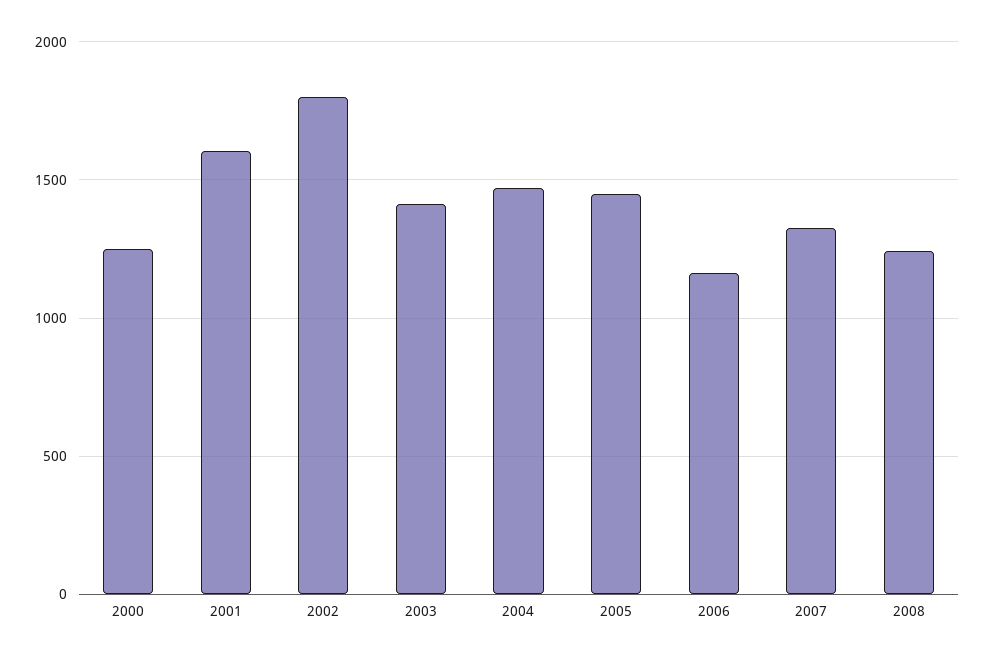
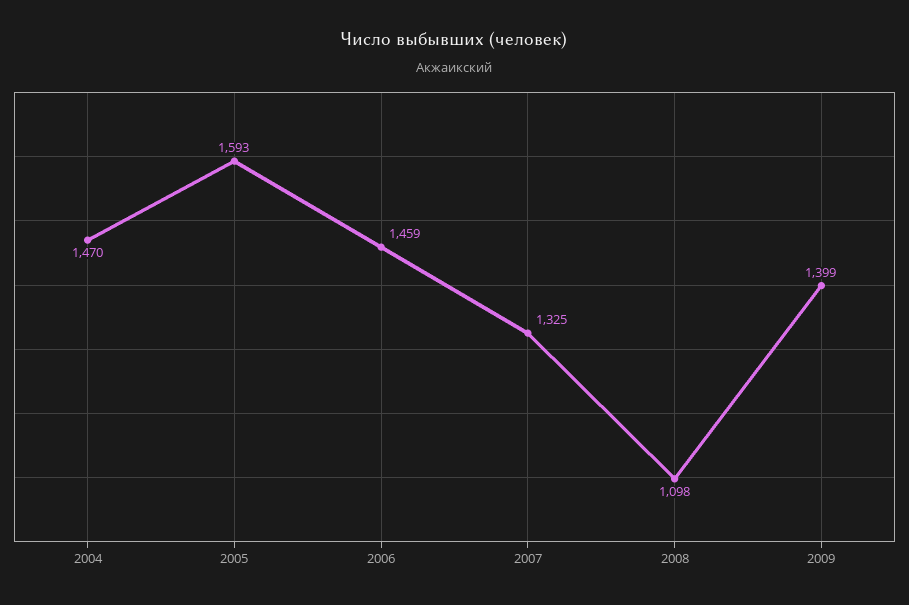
2000: 1250 -> none
2001: 1600 -> none
2002: 1800 -> none
2003: 1400 -> none
2005: 1450 -> 1593
2006: 1150 -> 1459
2008: 1250 -> 1098
2009: none -> 1399

